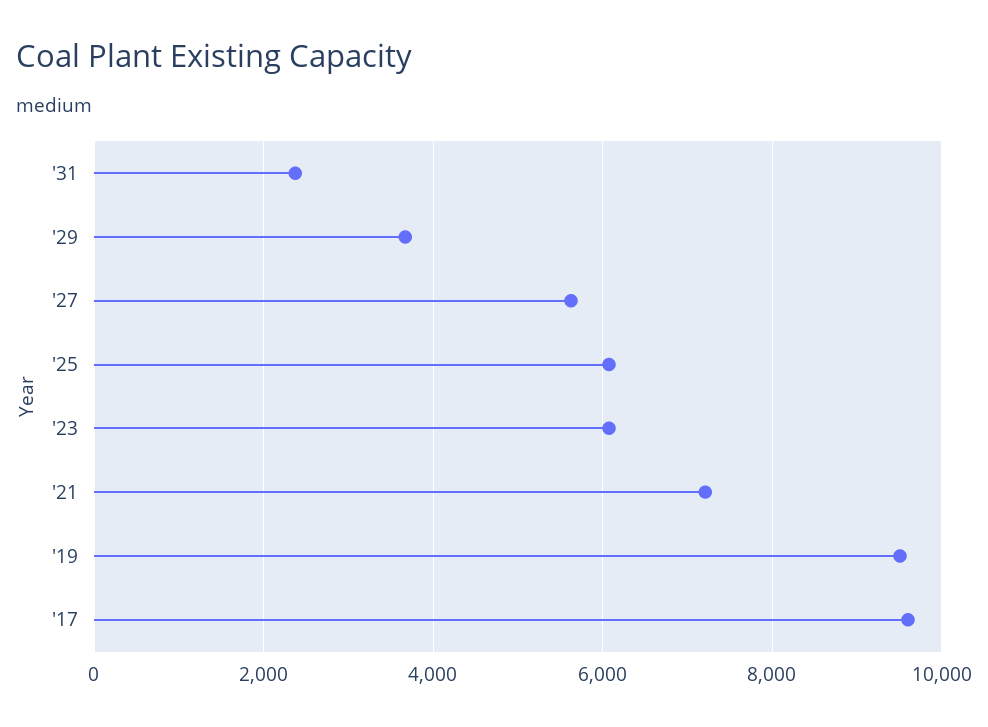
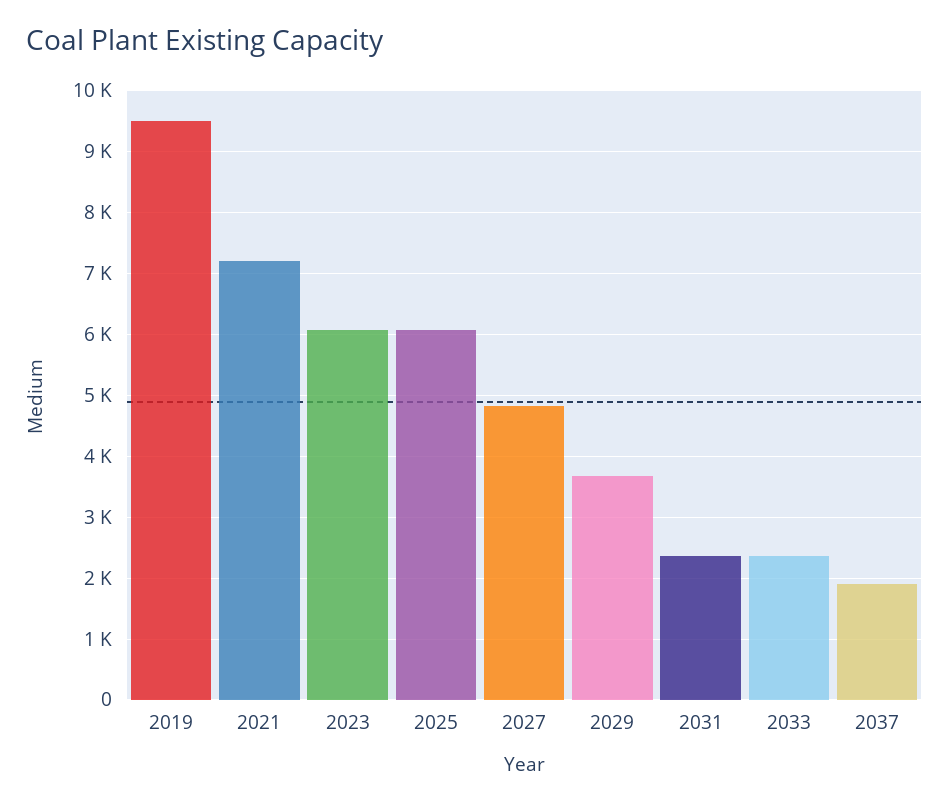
'27: 5600 -> 4800
'17: 9600 -> none
2033: none -> 2400
2037: none -> 1900

